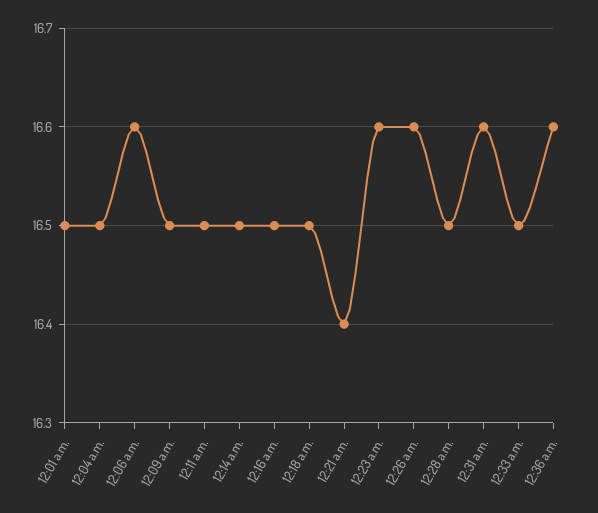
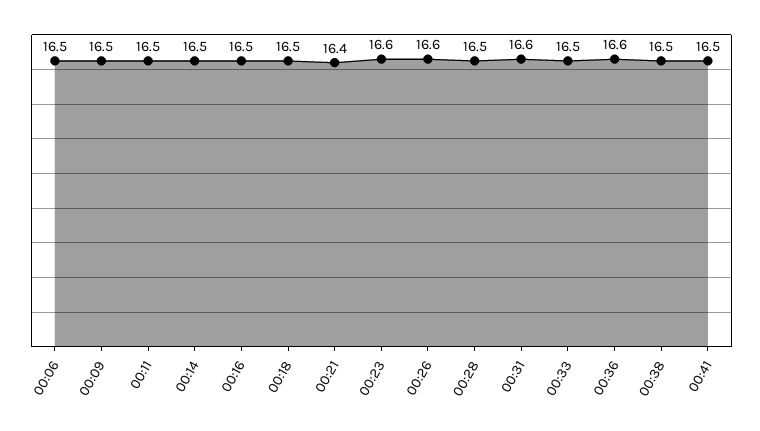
12:01 a.m.: 16.5 -> none
12:04 a.m.: 16.5 -> none
12:06 a.m.: 16.6 -> 16.5
00:38: none -> 16.5
00:41: none -> 16.5

